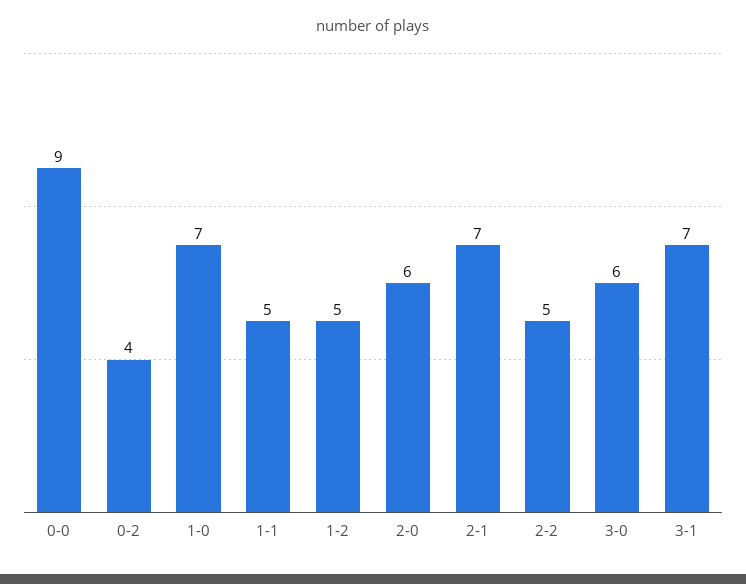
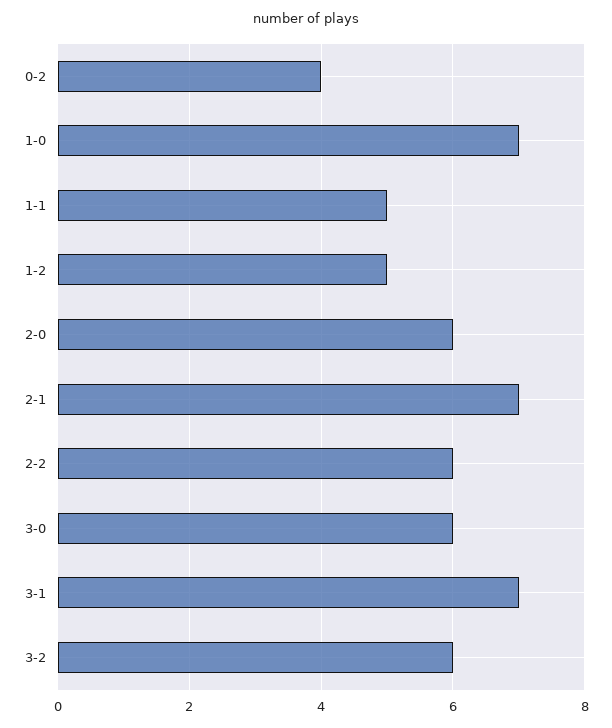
0-0: 9 -> none
2-2: 5 -> 6
3-2: none -> 6

